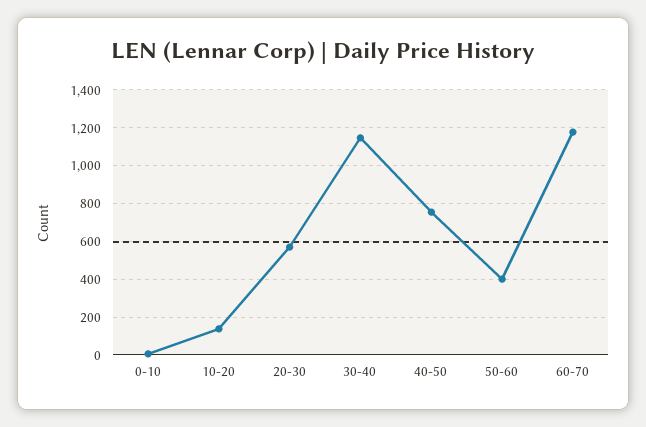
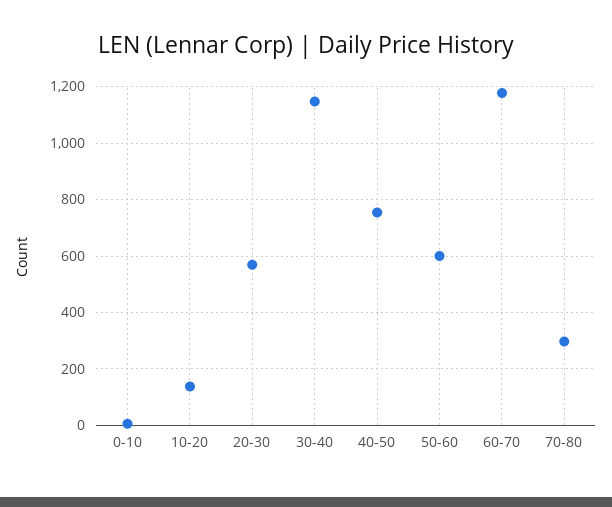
50-60: 400 -> 600
70-80: none -> 300

